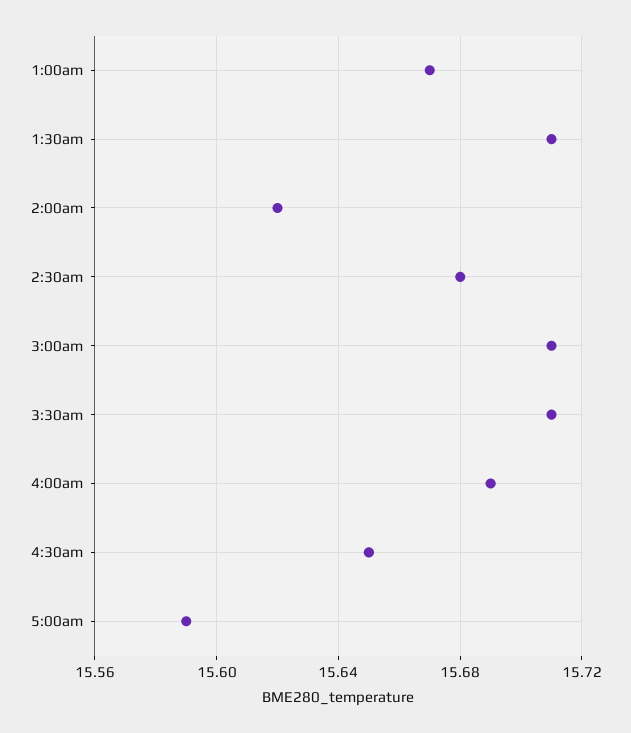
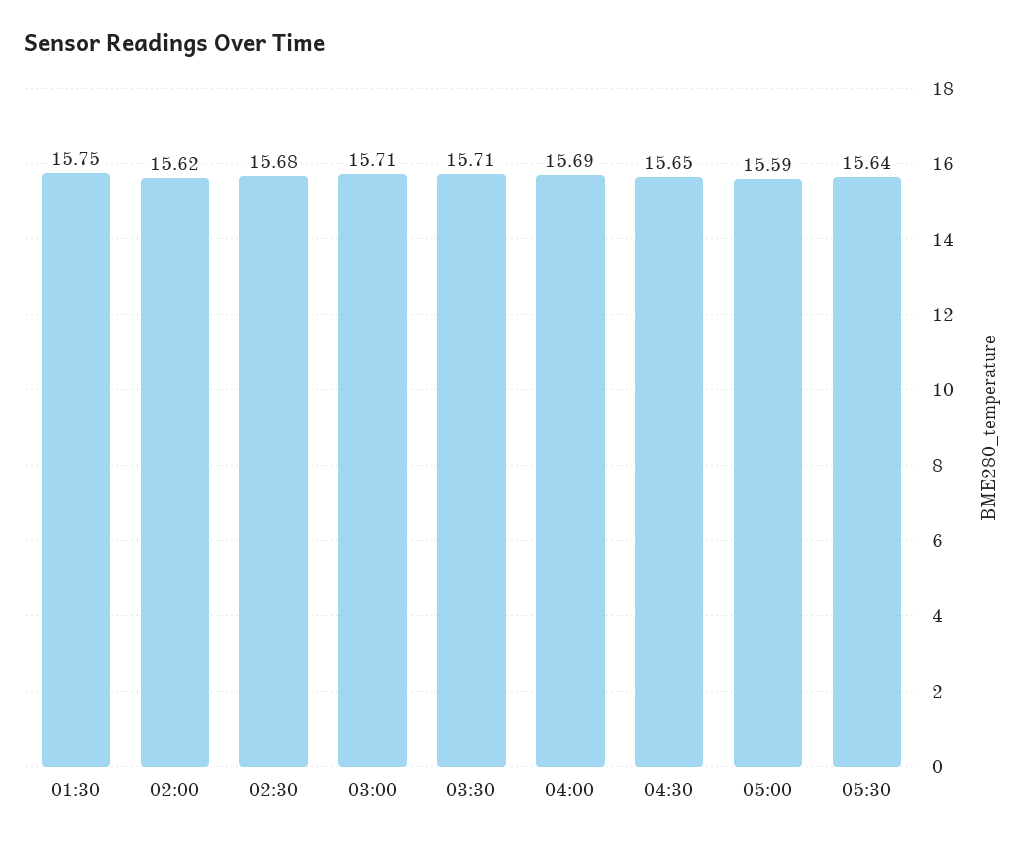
1:00am: 15.67 -> none
1:30am: 15.71 -> 15.75
05:30: none -> 15.64

